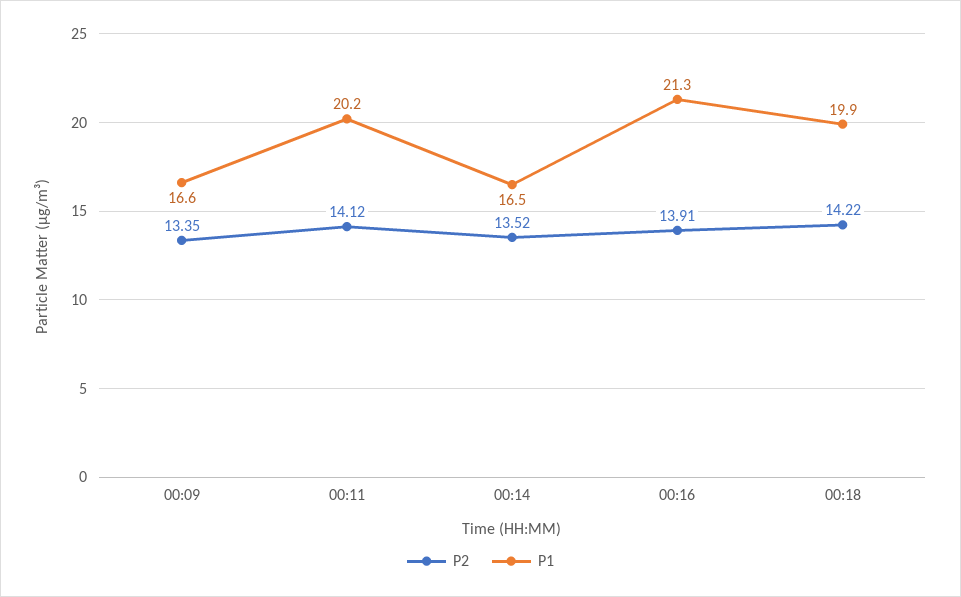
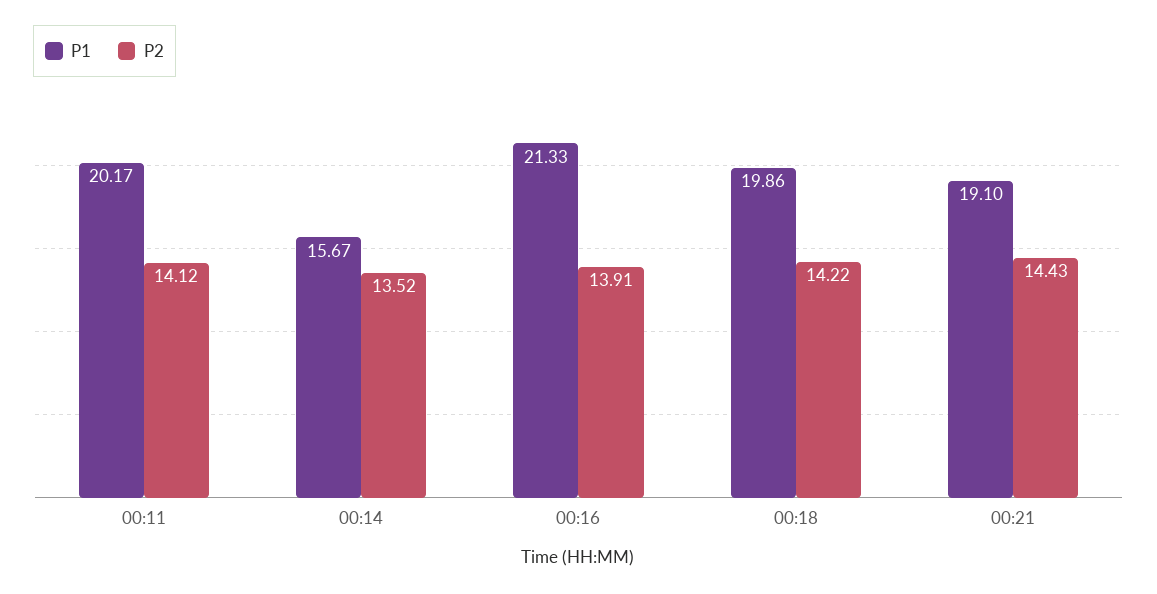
P2, 00:09: 13.35 -> none
P1, 00:09: 16.6 -> none
P1, 00:14: 16.5 -> 15.67
P1, 00:21: none -> 19.1
P2, 00:21: none -> 14.43

